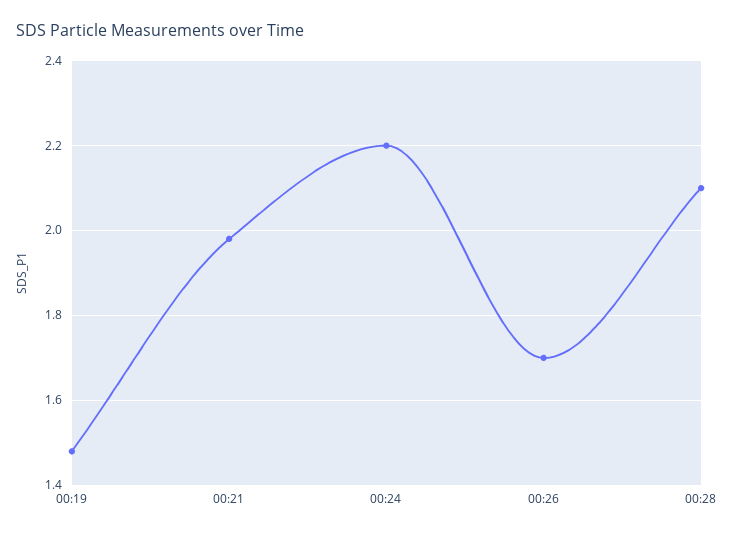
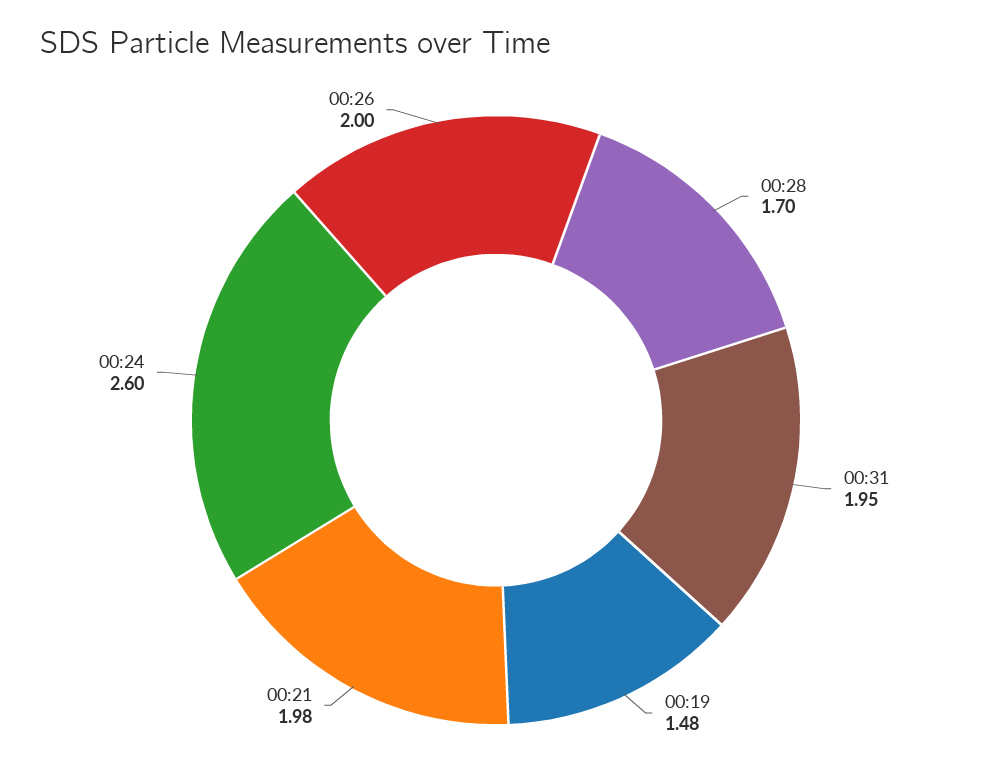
00:24: 2.2 -> 2.6
00:26: 1.7 -> 2
00:28: 2.1 -> 1.7
00:31: none -> 1.95

